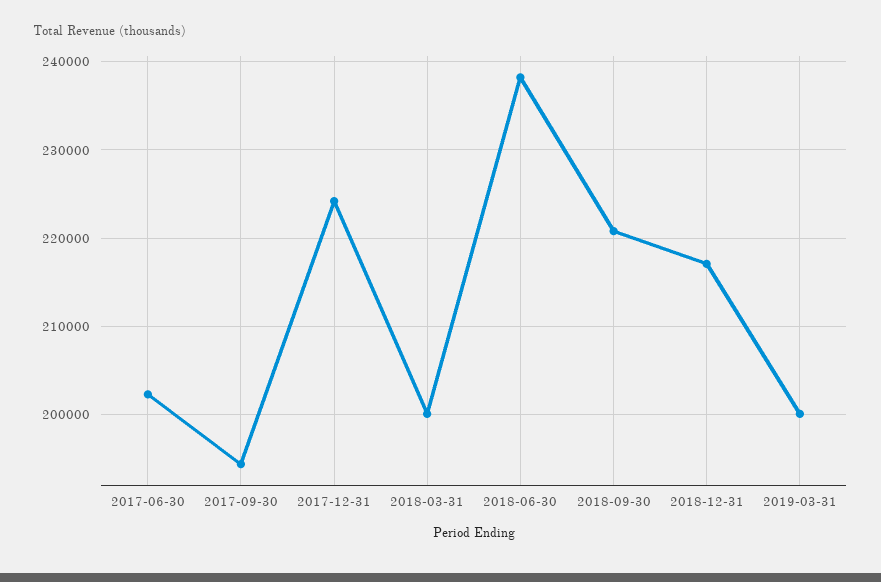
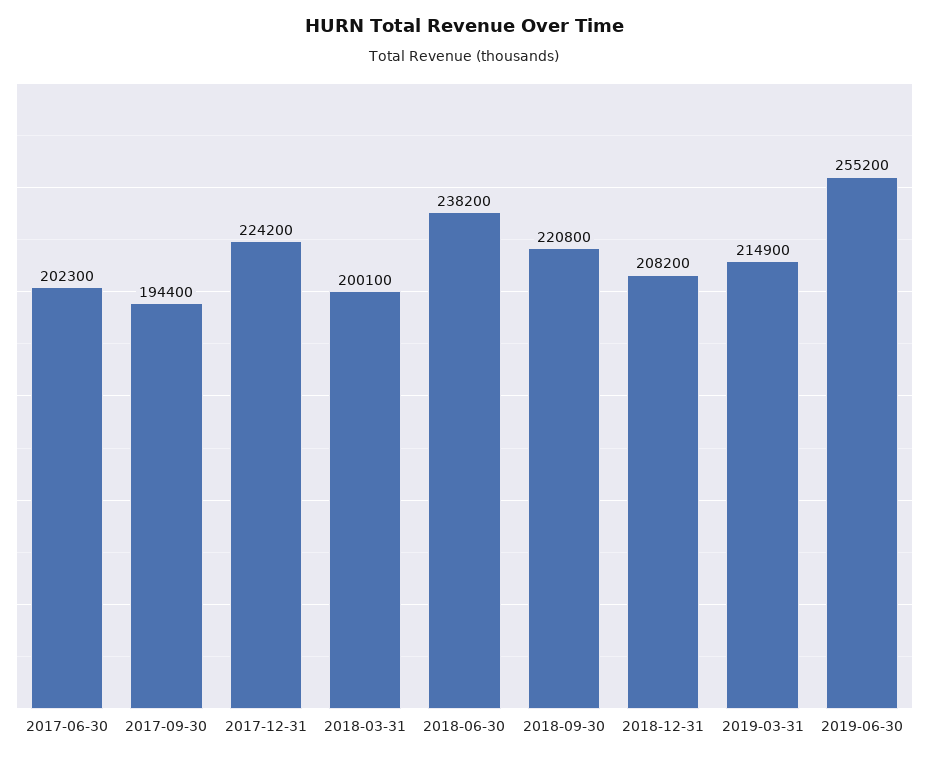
2018-12-31: 217000 -> 208200
2019-03-31: 200000 -> 214900
2019-06-30: none -> 255200

